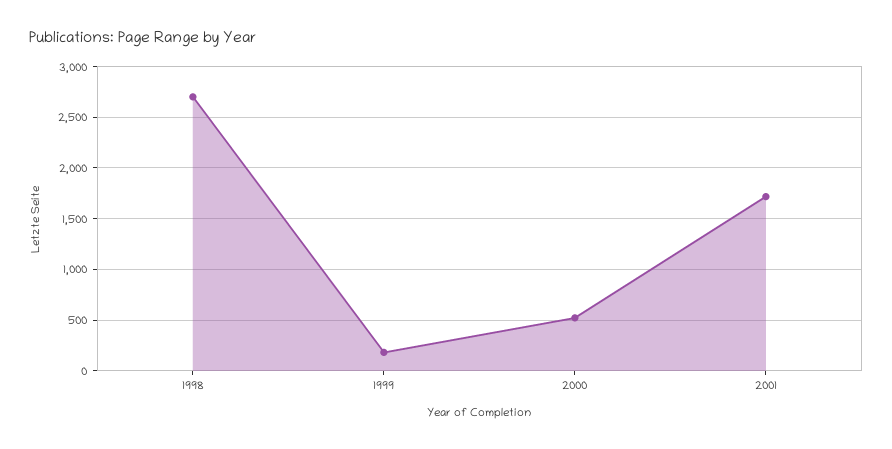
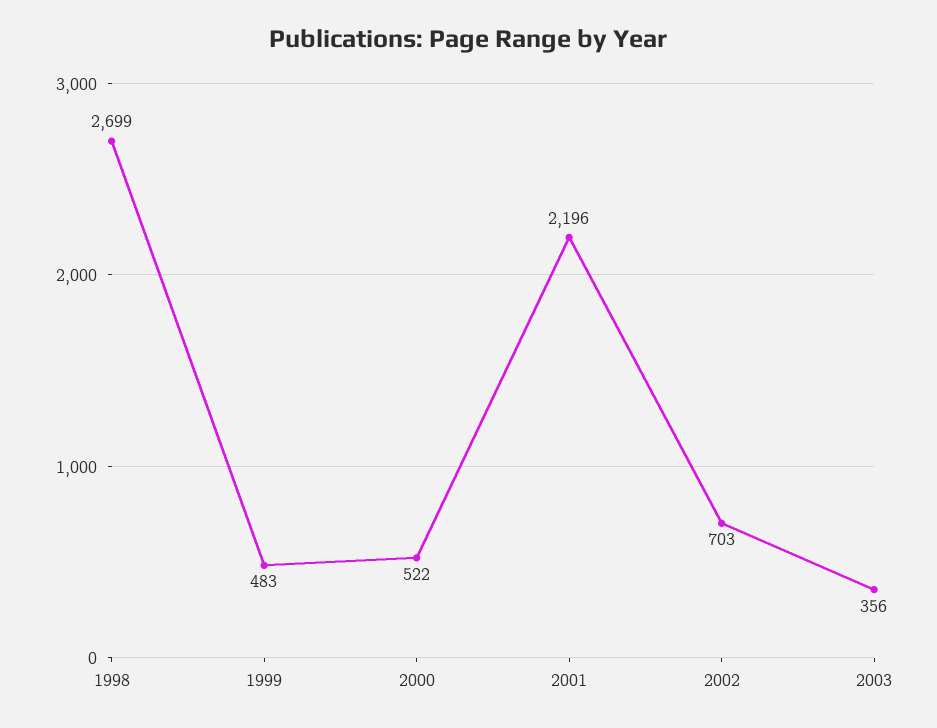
1999: 200 -> 483
2001: 1700 -> 2196
2002: none -> 703
2003: none -> 356

